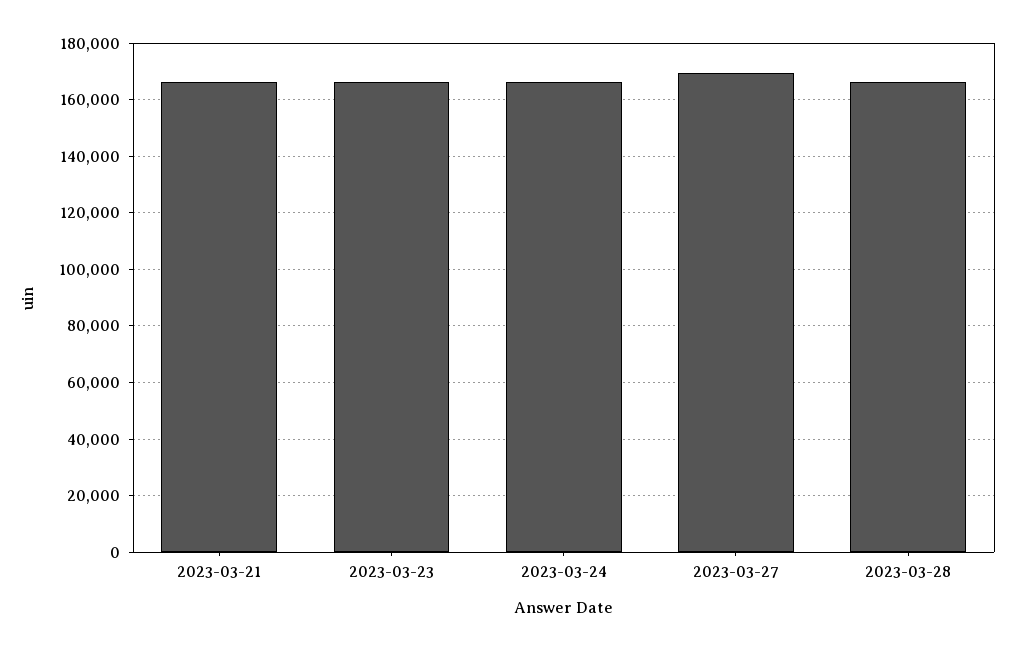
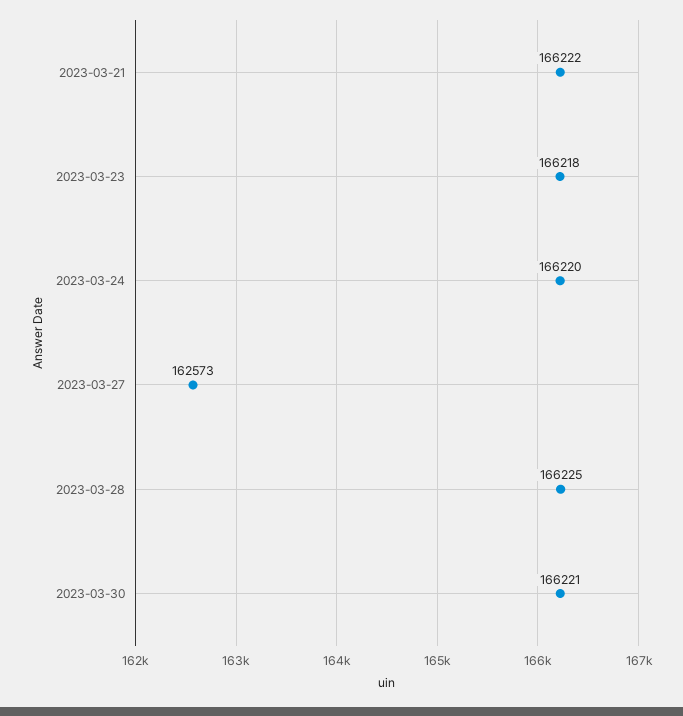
2023-03-27: 170000 -> 162573
2023-03-30: none -> 166221

